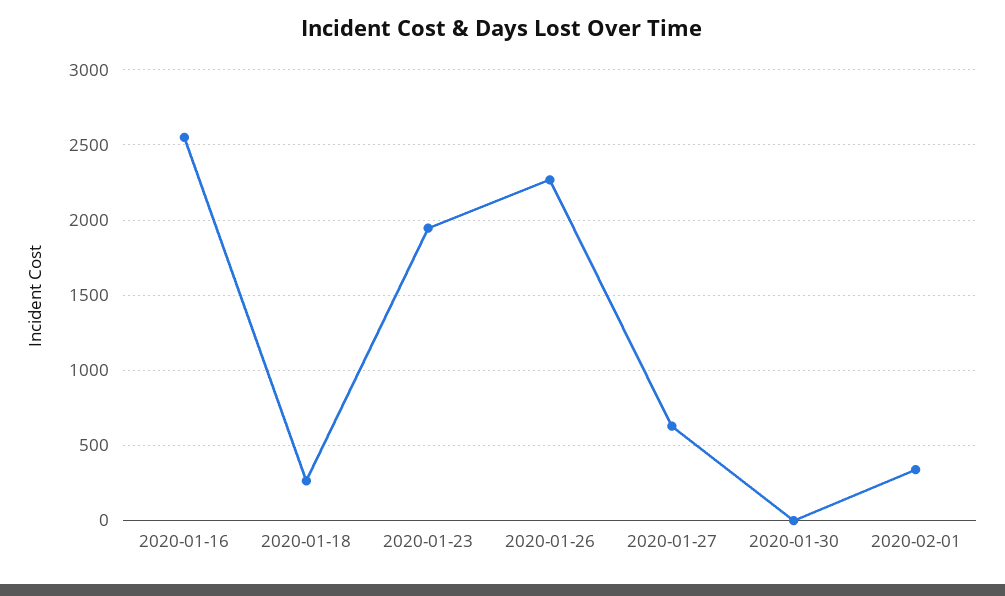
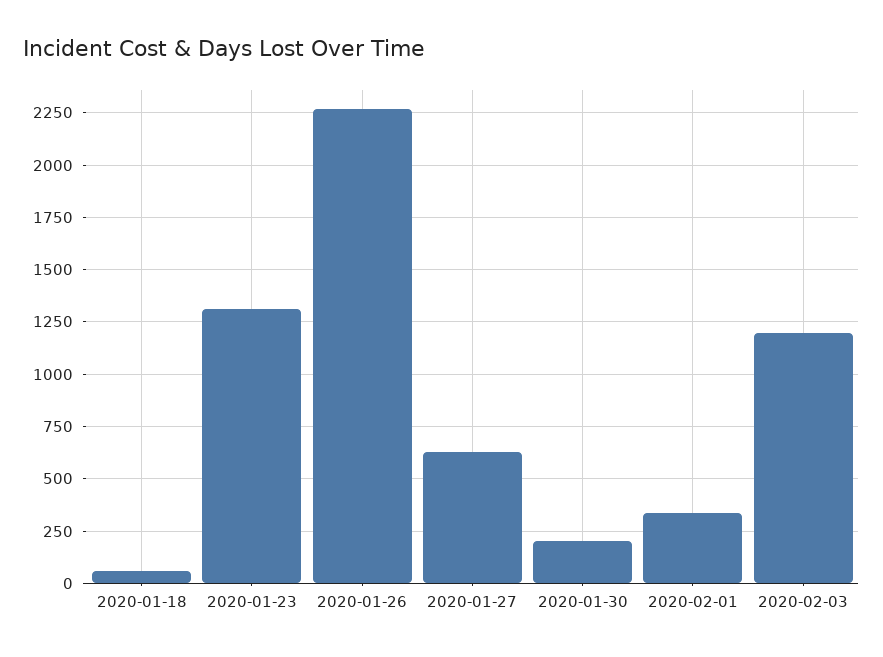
2020-01-16: 2550 -> none
2020-01-18: 250 -> 50
2020-01-23: 1950 -> 1300
2020-01-30: 0 -> 200
2020-02-03: none -> 1200

